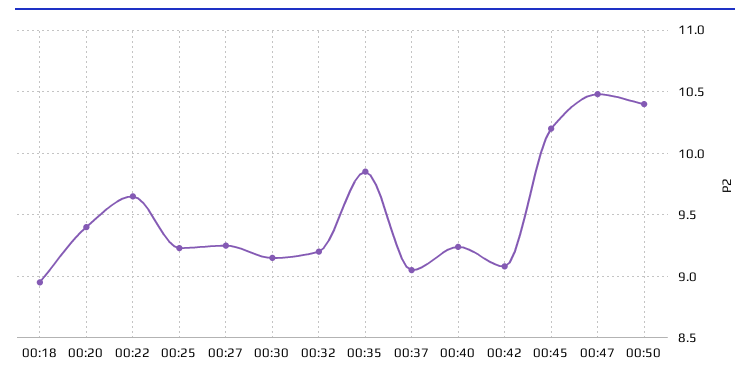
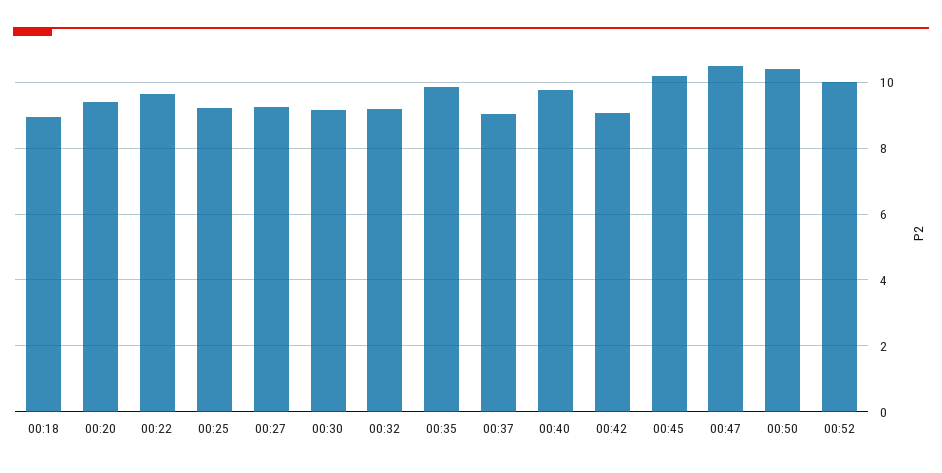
00:40: 9.25 -> 9.8
00:52: none -> 10

